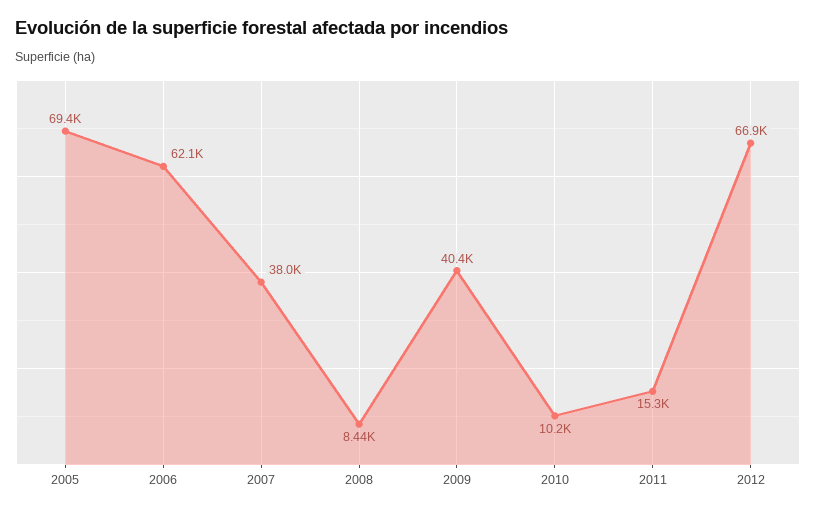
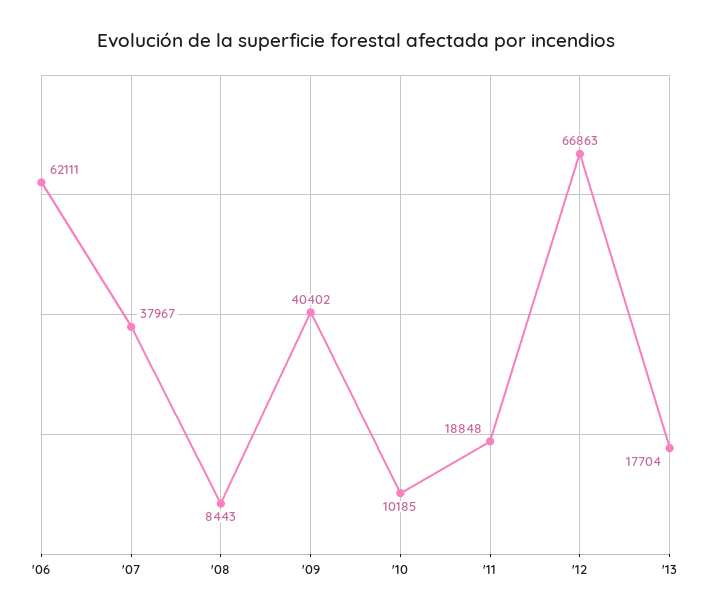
2005: 69400 -> none
2011: 15300 -> 18848
'13: none -> 17704

